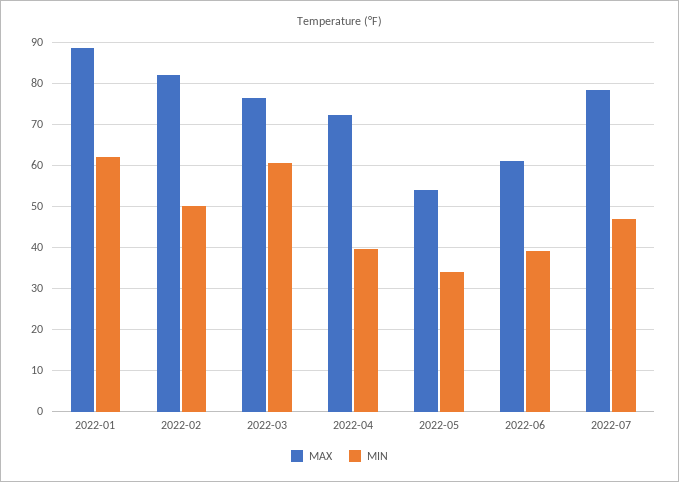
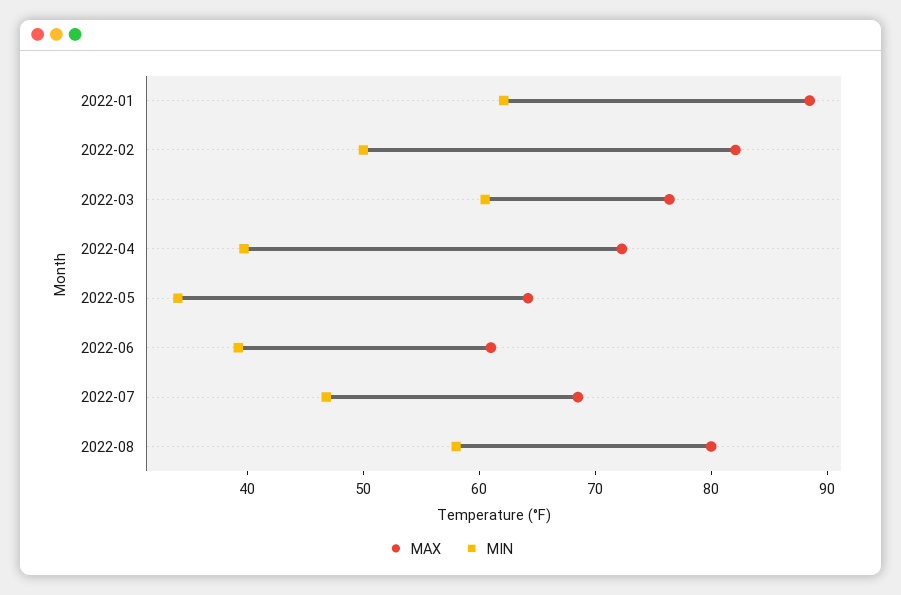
MAX, 2022-05: 54 -> 64
MAX, 2022-07: 78 -> 68
MAX, 2022-08: none -> 80
MIN, 2022-08: none -> 58

